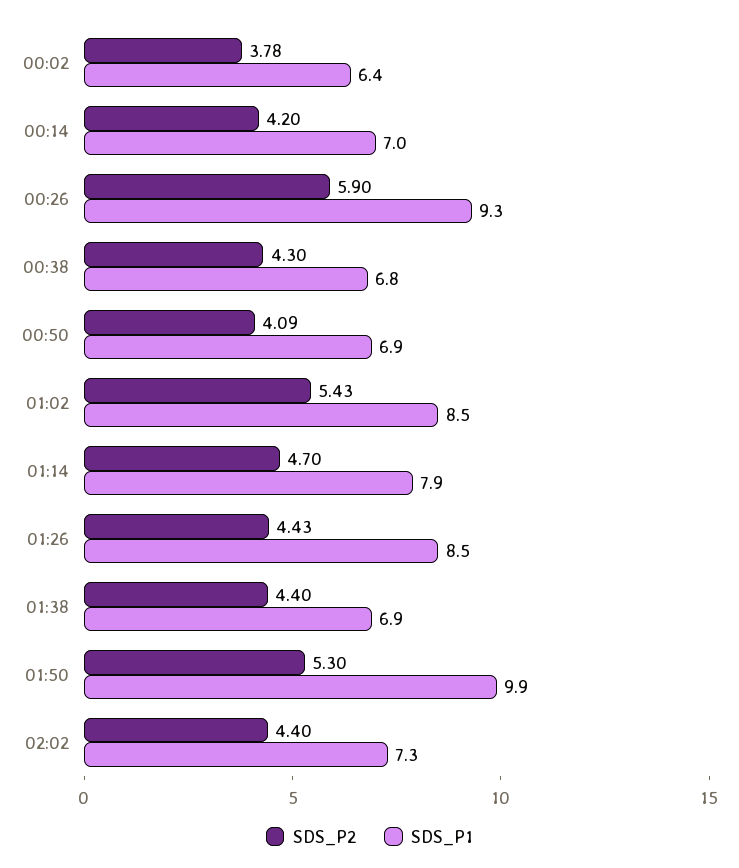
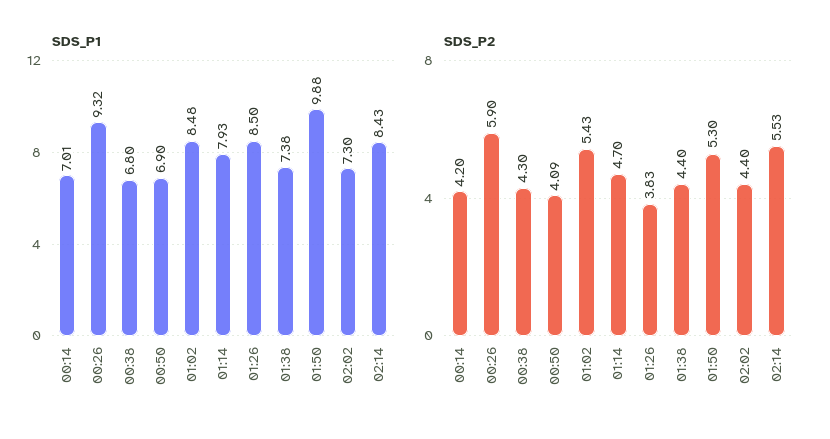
SDS_P2, 00:02: 3.78 -> none
SDS_P1, 00:02: 6.4 -> none
SDS_P2, 01:26: 4.43 -> 3.83
SDS_P1, 01:38: 6.9 -> 7.38
SDS_P1, 02:14: none -> 8.43
SDS_P2, 02:14: none -> 5.53

